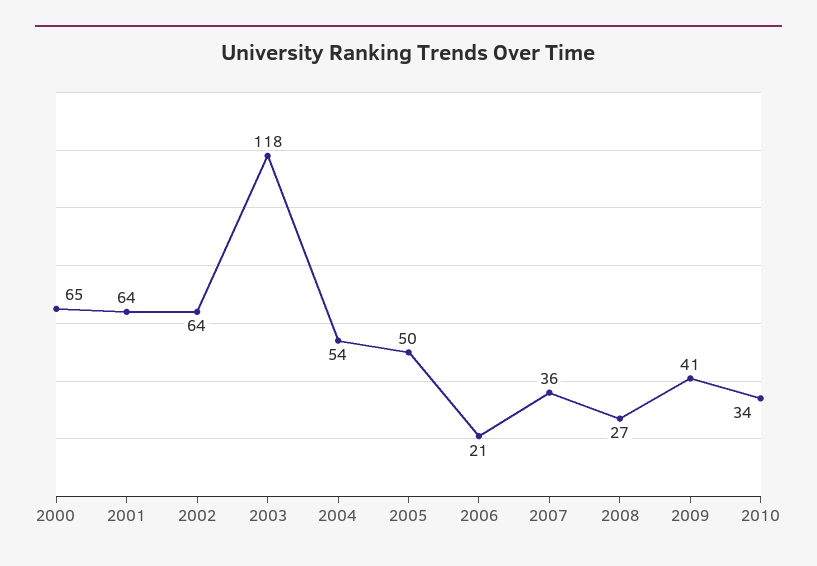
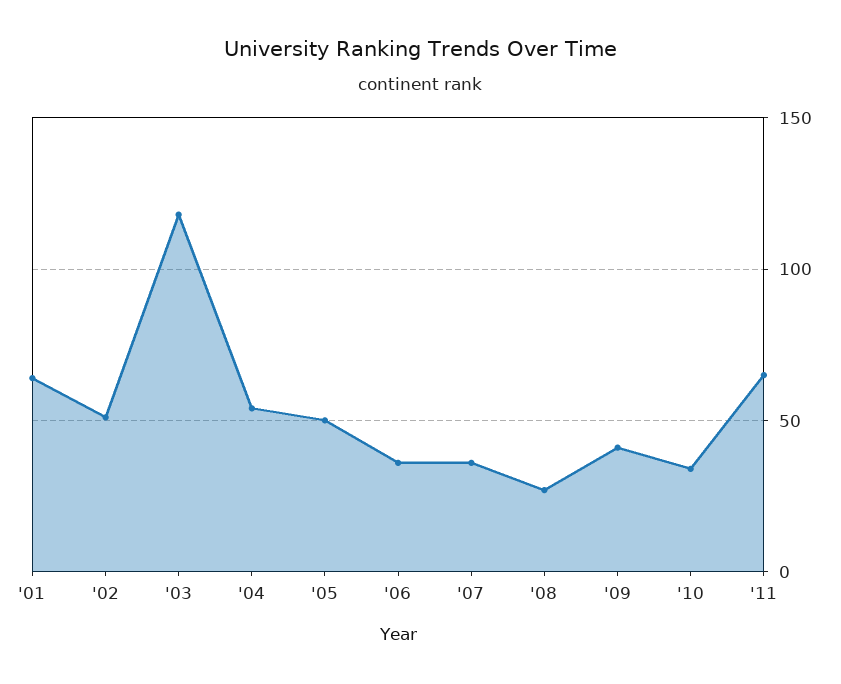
2000: 65 -> none
2002: 64 -> 50
2006: 21 -> 35
'11: none -> 65

